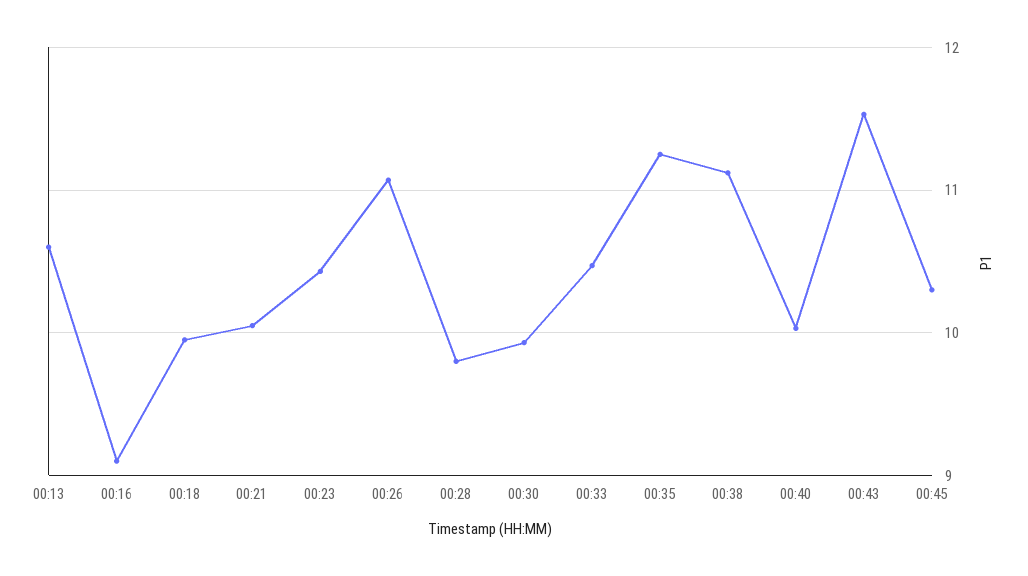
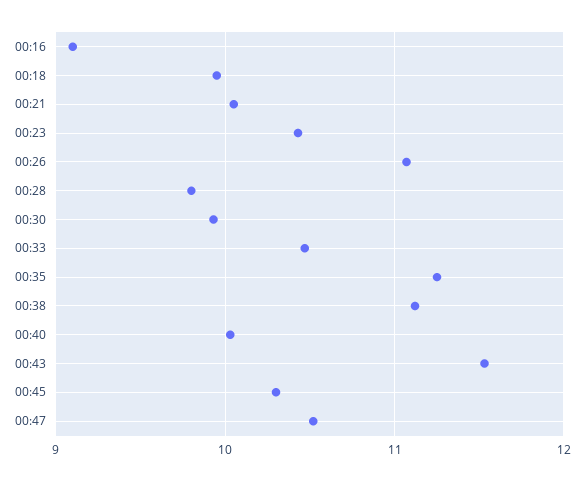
00:13: 10.6 -> none
00:47: none -> 10.5

